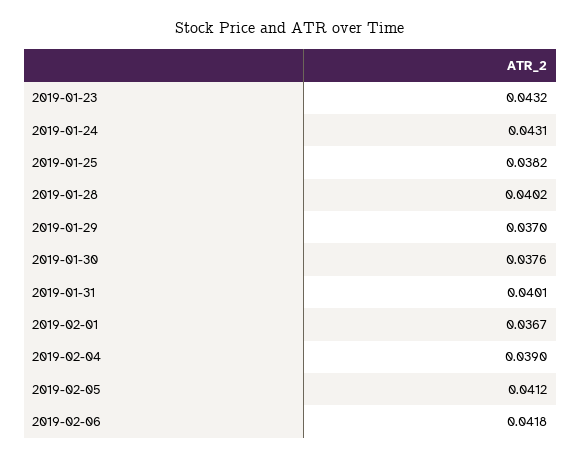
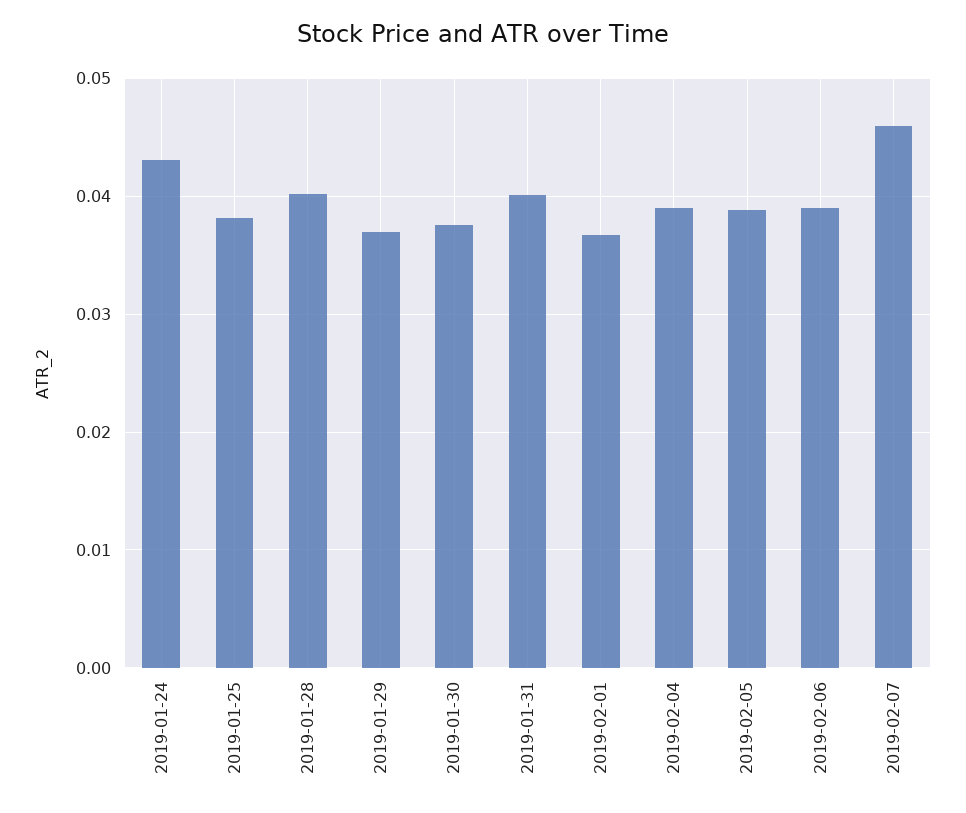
2019-01-23: 0.0432 -> none
2019-02-05: 0.0412 -> 0.039
2019-02-06: 0.0418 -> 0.039
2019-02-07: none -> 0.046

